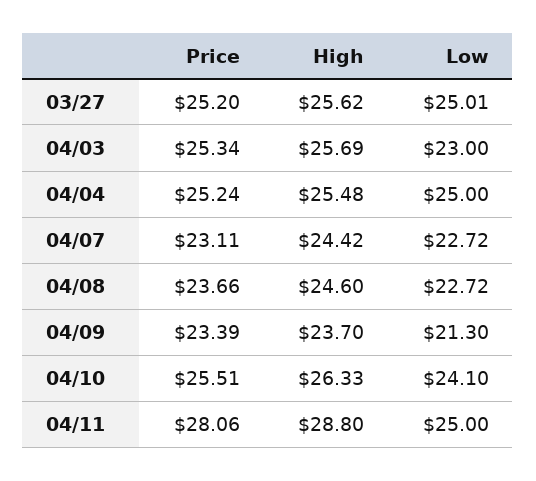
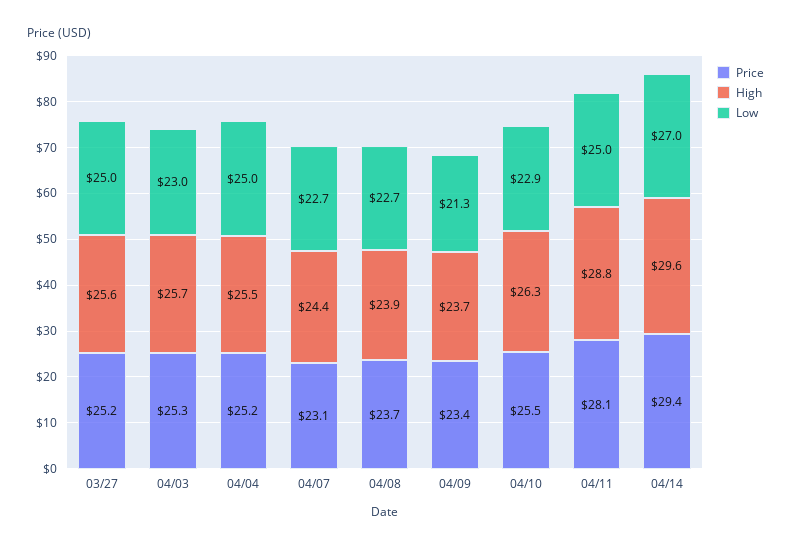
High, 04/08: 24.6 -> 23.9
Low, 04/10: 24.1 -> 22.9
Price, 04/14: none -> 29.4
High, 04/14: none -> 29.6
Low, 04/14: none -> 27

